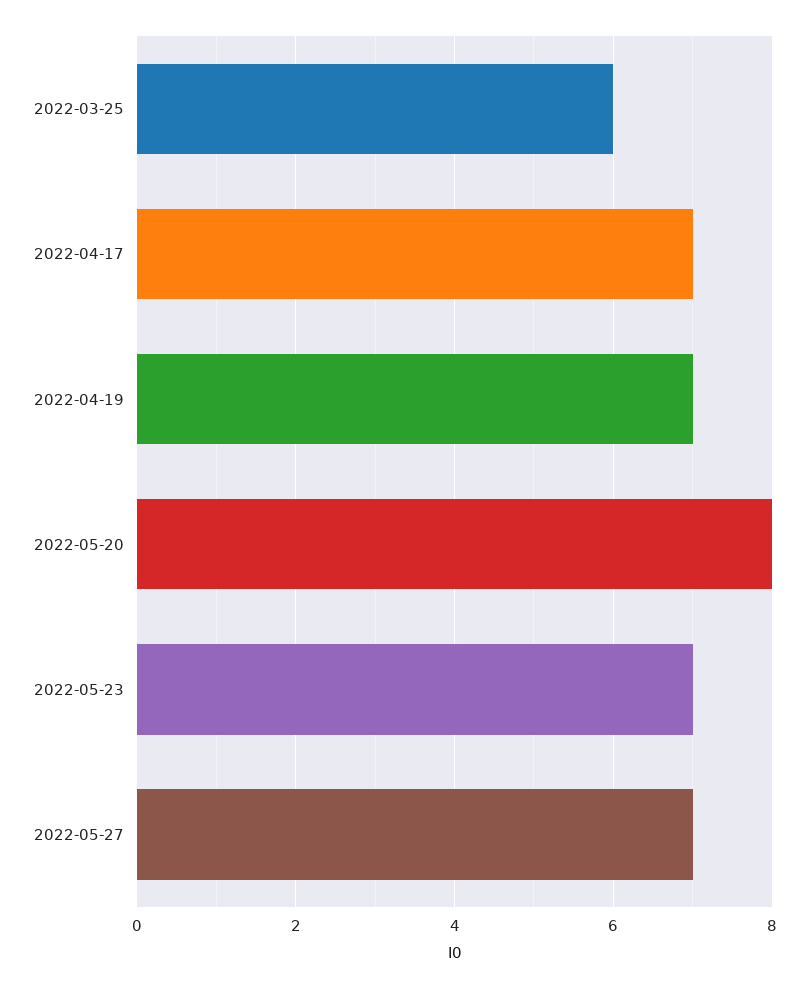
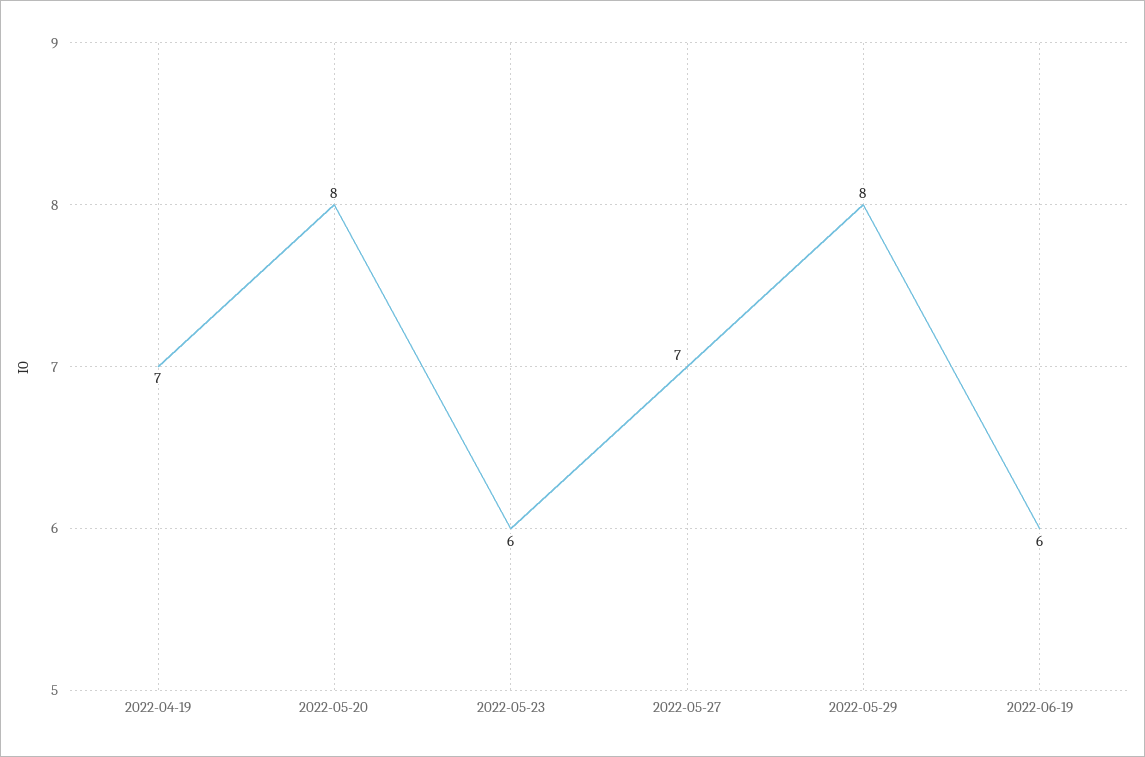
2022-03-25: 6 -> none
2022-04-17: 7 -> none
2022-05-23: 7 -> 6
2022-05-29: none -> 8
2022-06-19: none -> 6

